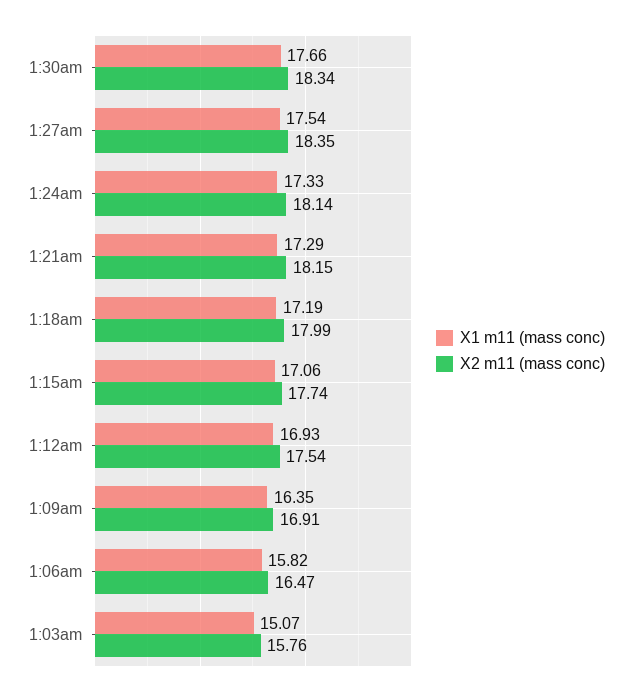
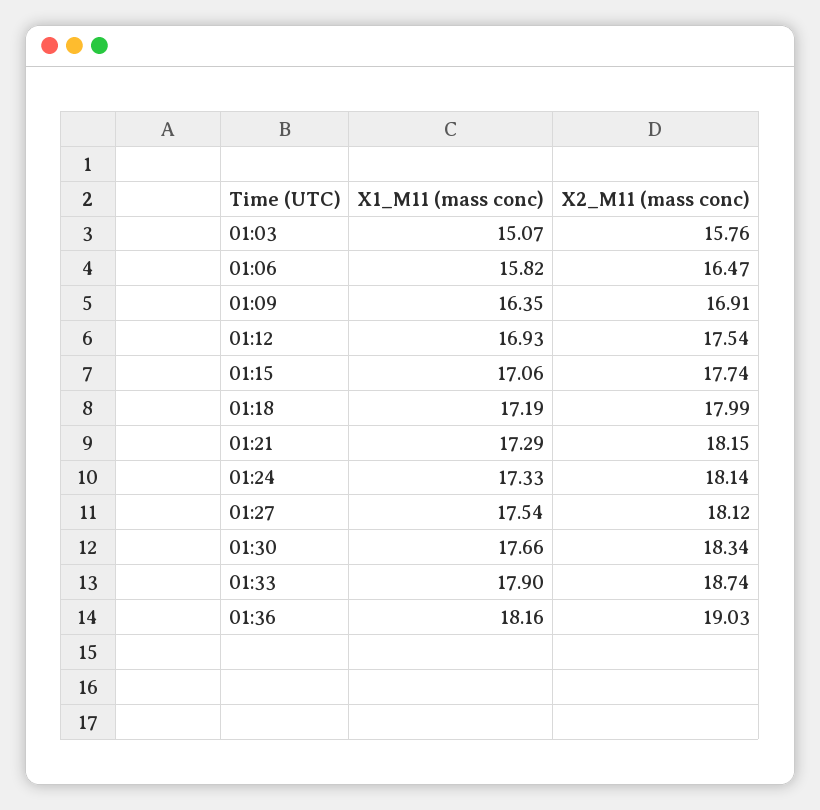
X2 m11 (mass conc), 1:27am: 18.35 -> 18.12
X1 m11 (mass conc), 01:33: none -> 17.9
X2 m11 (mass conc), 01:33: none -> 18.74
X1 m11 (mass conc), 01:36: none -> 18.16
X2 m11 (mass conc), 01:36: none -> 19.03

